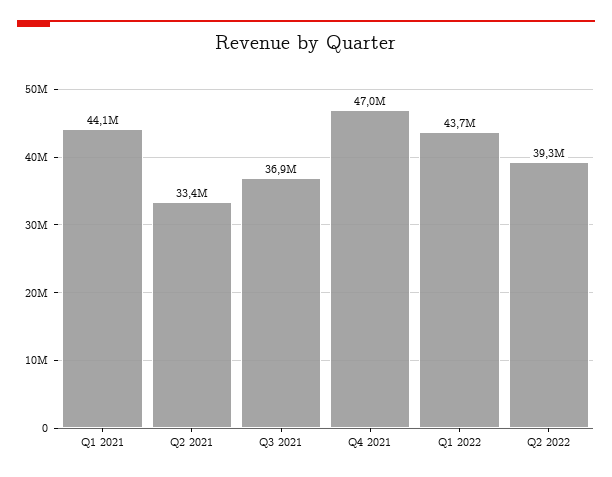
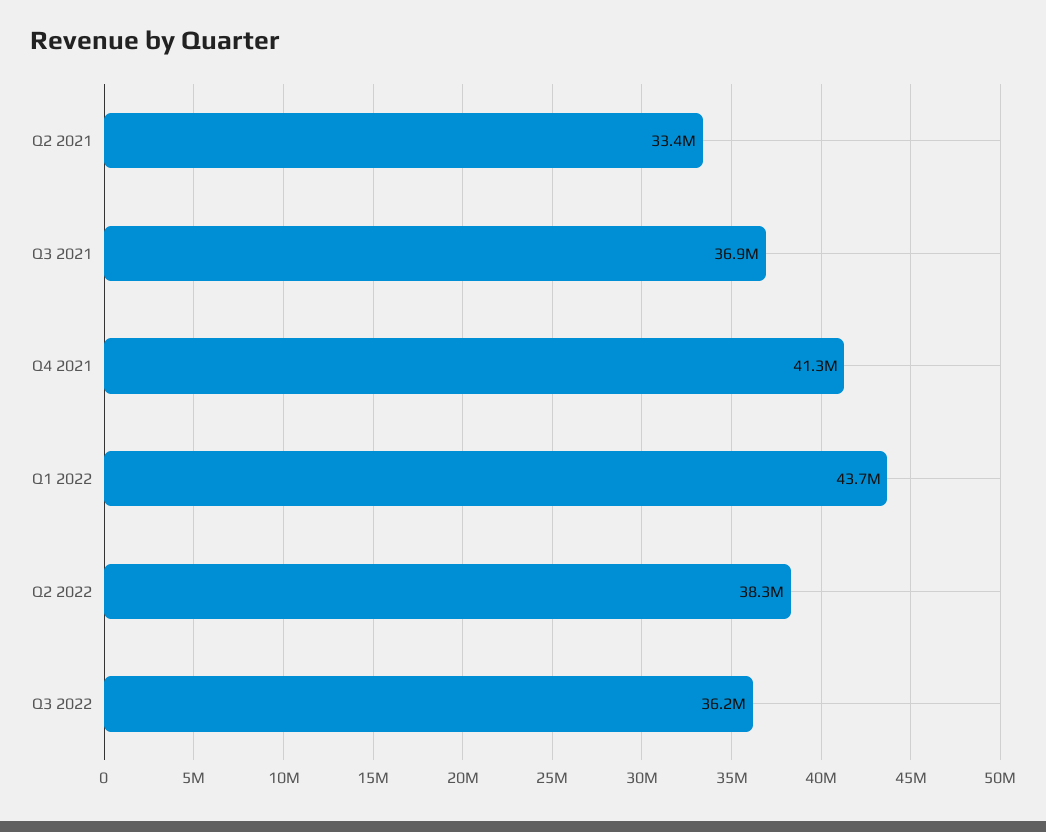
Q1 2021: 44100000 -> none
Q4 2021: 47000000 -> 41300000
Q2 2022: 39300000 -> 38300000
Q3 2022: none -> 36200000

